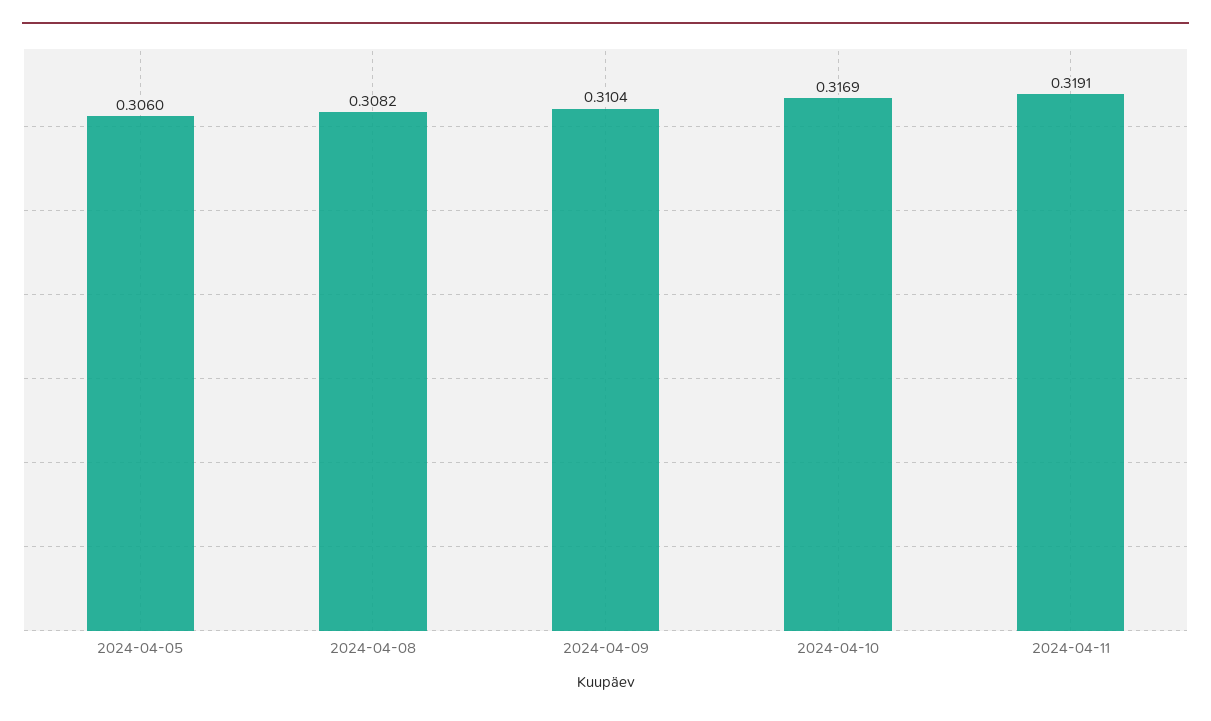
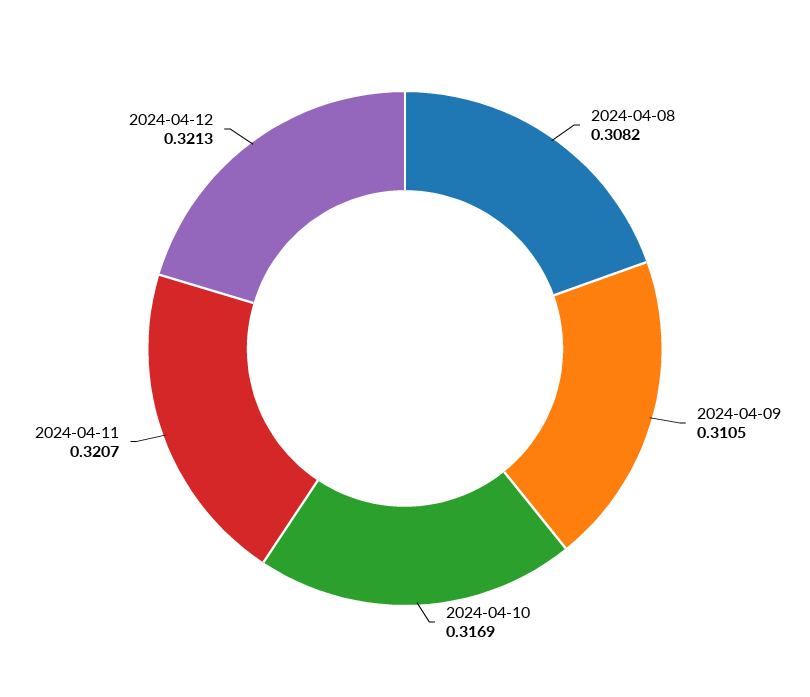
2024-04-05: 0.306 -> none
2024-04-09: 0.3104 -> 0.3105
2024-04-11: 0.3191 -> 0.3207
2024-04-12: none -> 0.3213

